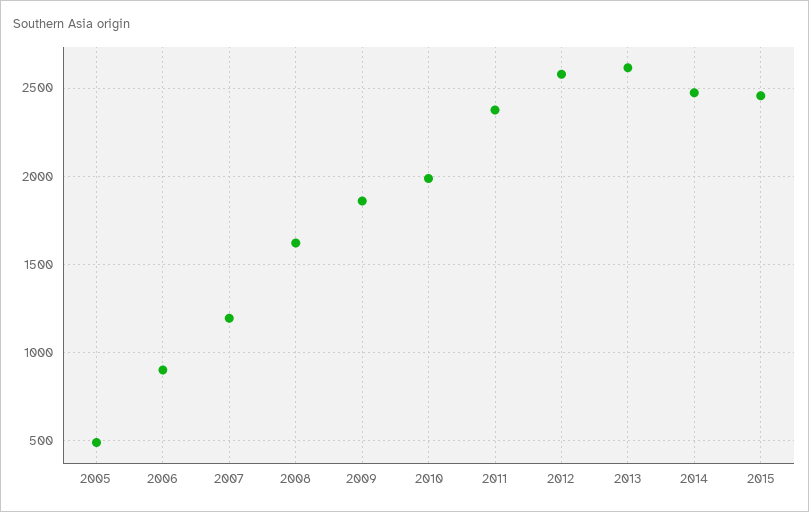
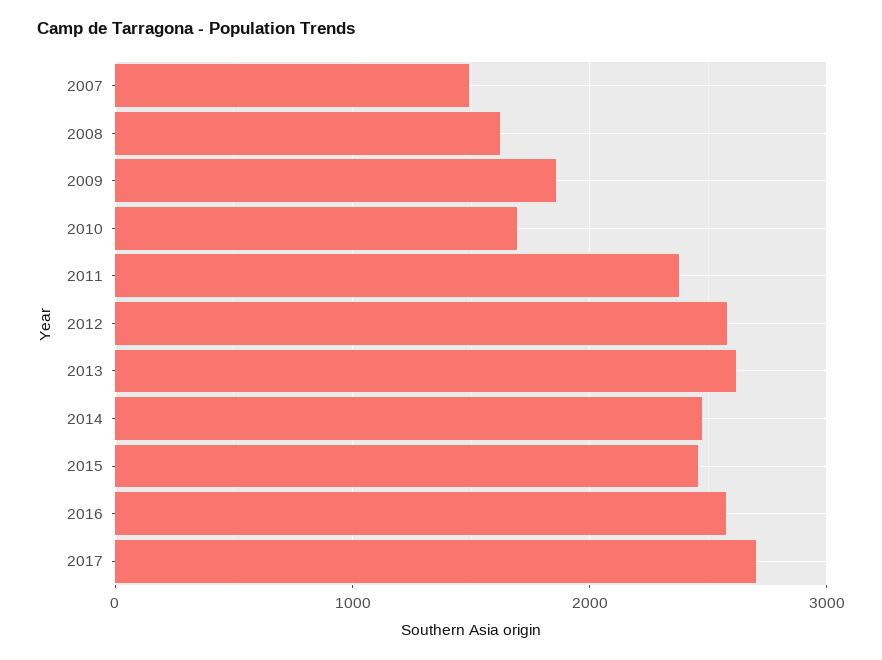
2005: 500 -> none
2006: 900 -> none
2007: 1200 -> 1500
2010: 2000 -> 1700
2016: none -> 2600
2017: none -> 2700

